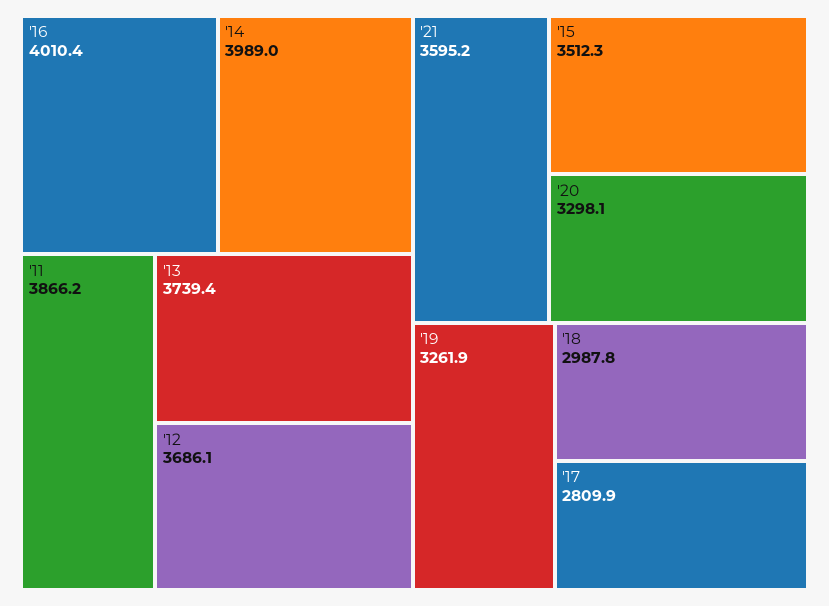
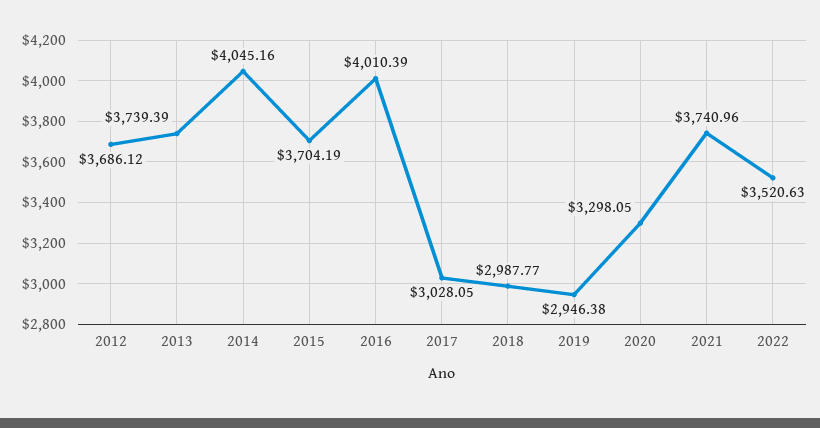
'14: 3989 -> 4045.16
'11: 3866.2 -> none
'21: 3595.2 -> 3740.96
'15: 3512.3 -> 3704.19
'19: 3261.9 -> 2946.38
'17: 2809.9 -> 3028.05
2022: none -> 3520.63

